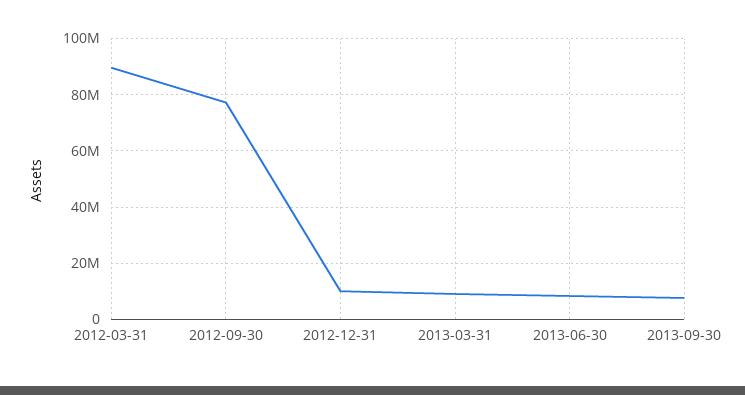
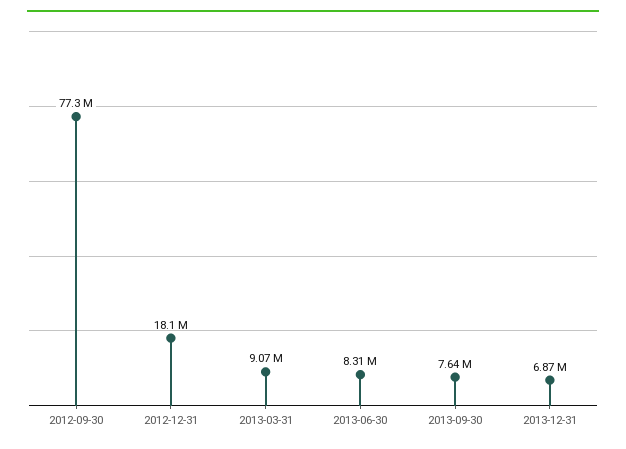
2012-03-31: 90000000 -> none
2012-12-31: 10000000 -> 18100000
2013-12-31: none -> 6870000

